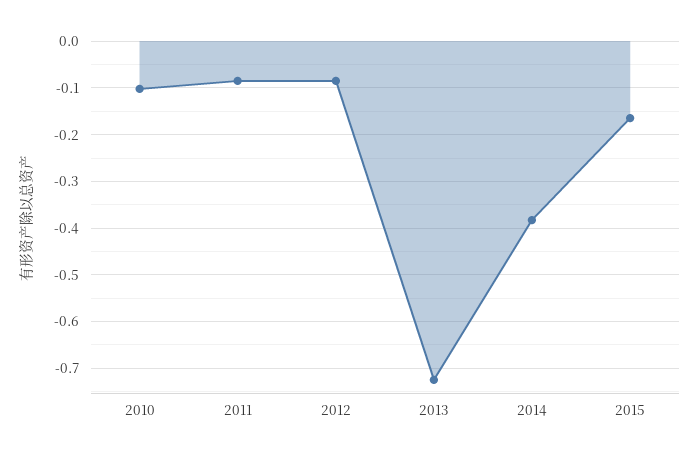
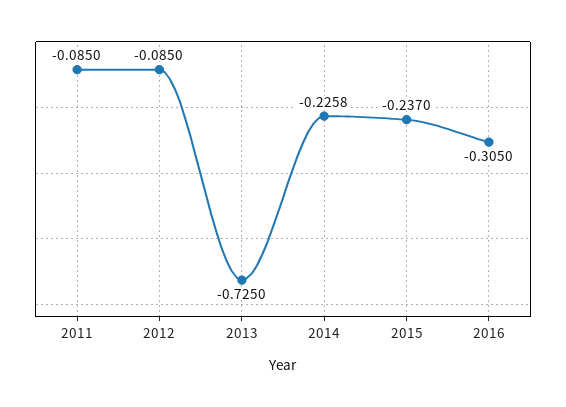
2010: -0.1 -> none
2014: -0.38 -> -0.2258
2015: -0.16 -> -0.237
2016: none -> -0.305

